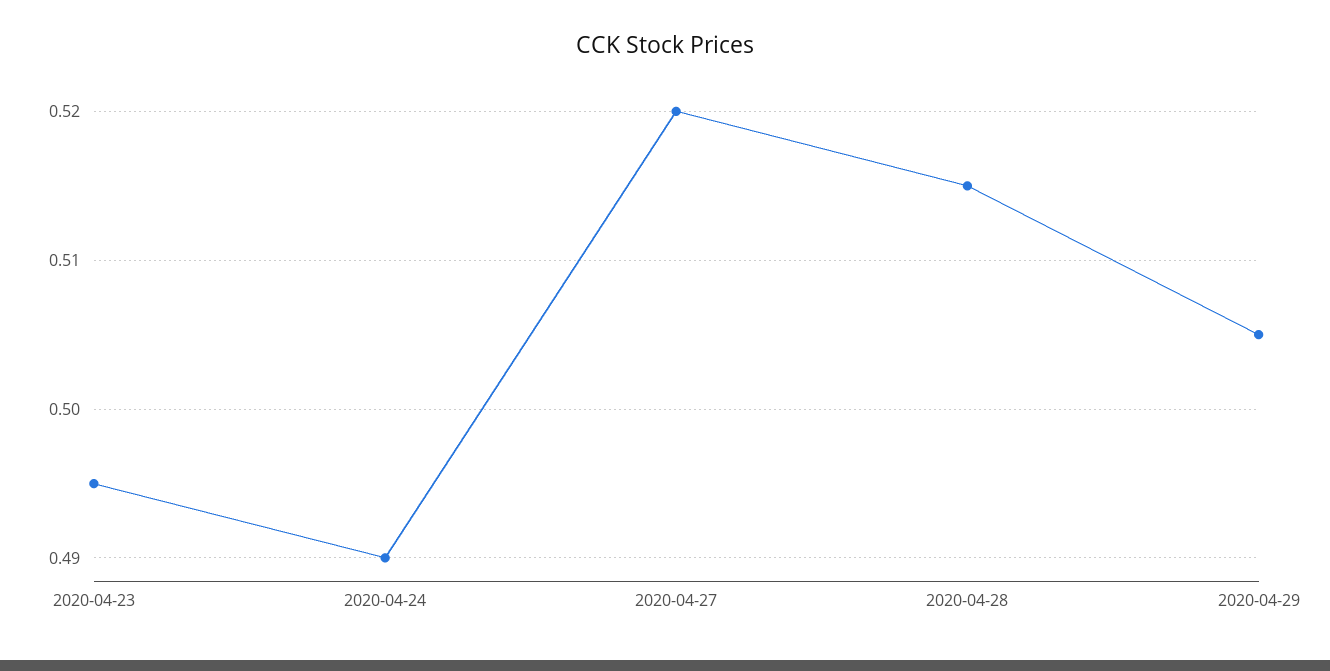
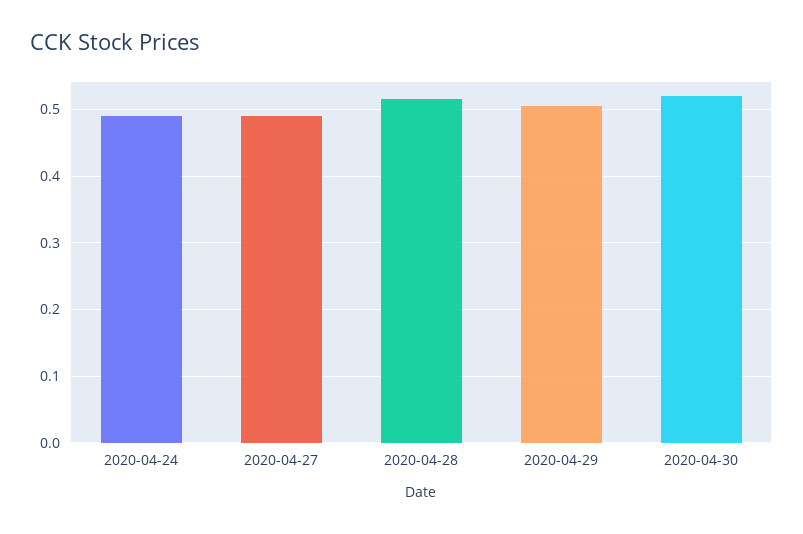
2020-04-23: 0.495 -> none
2020-04-27: 0.52 -> 0.49
2020-04-30: none -> 0.52

